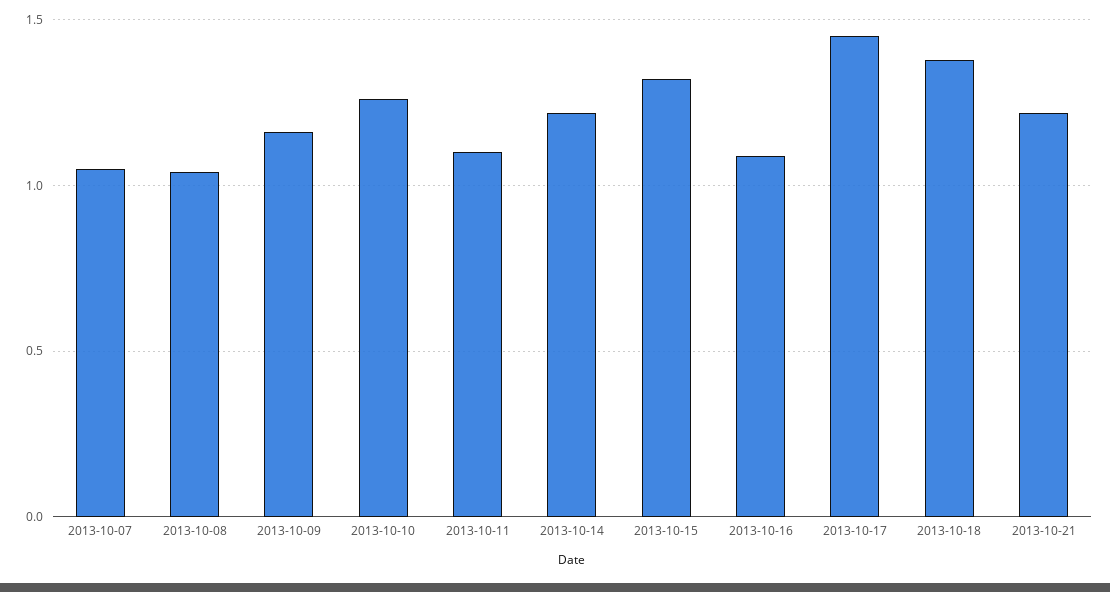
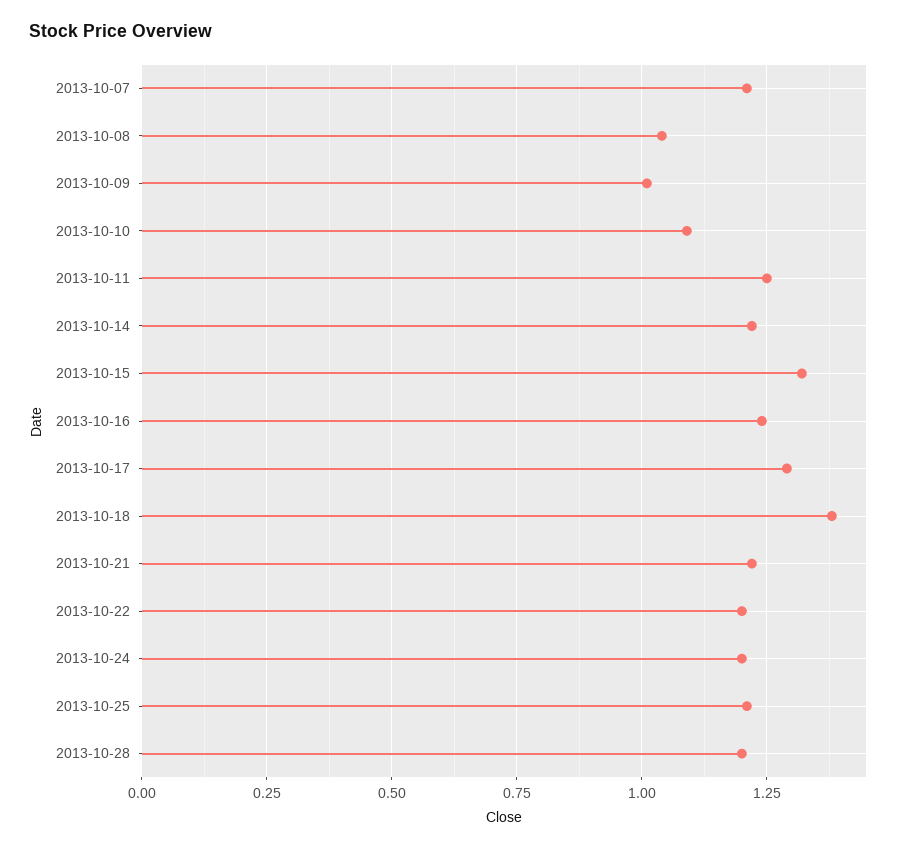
2013-10-07: 1.05 -> 1.2
2013-10-09: 1.15 -> 1
2013-10-10: 1.25 -> 1.1
2013-10-11: 1.1 -> 1.25
2013-10-16: 1.1 -> 1.25
2013-10-17: 1.45 -> 1.3
2013-10-22: none -> 1.2
2013-10-24: none -> 1.2
2013-10-25: none -> 1.2
2013-10-28: none -> 1.2

